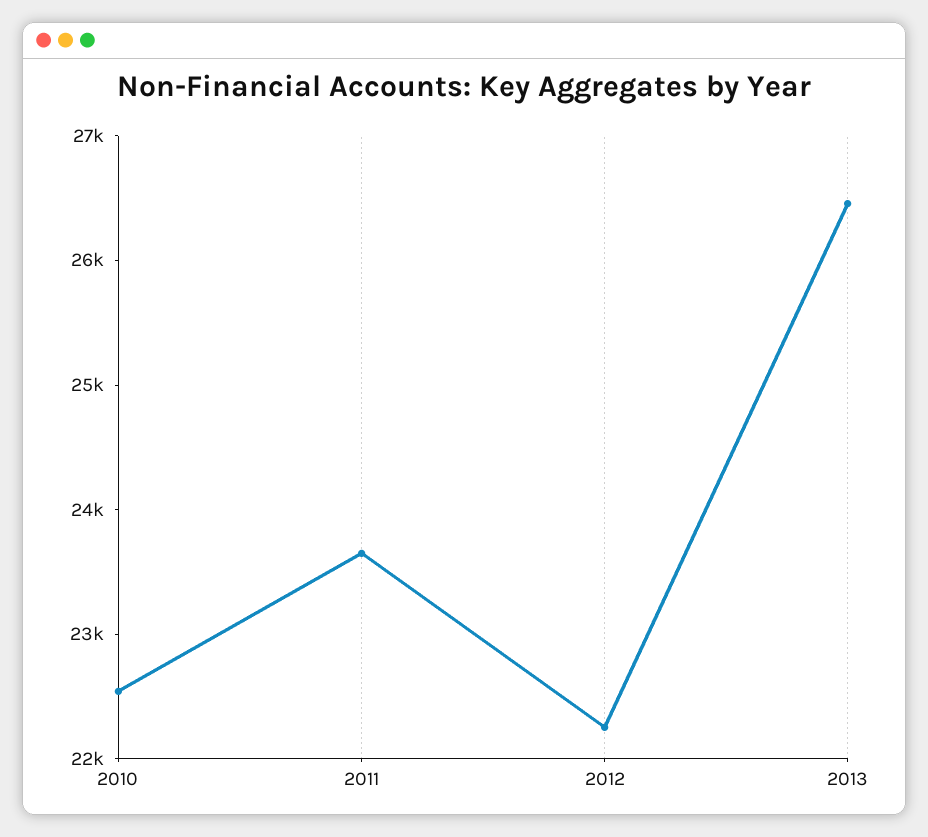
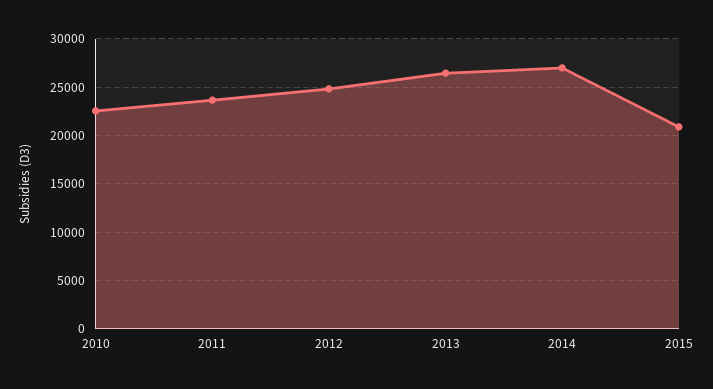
2012: 22200 -> 25000
2014: none -> 27000
2015: none -> 21000

